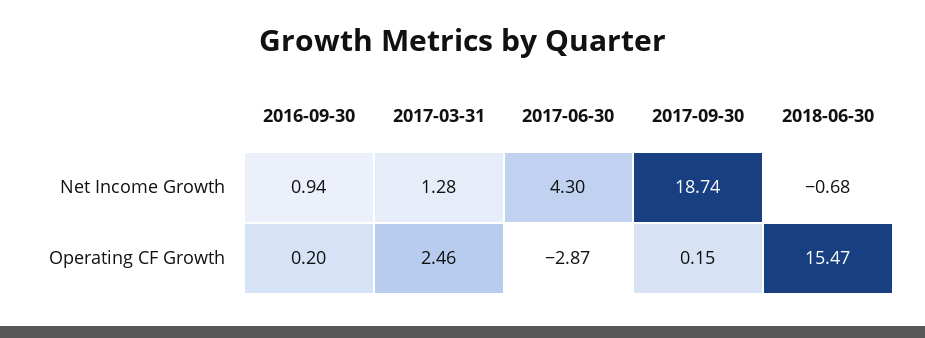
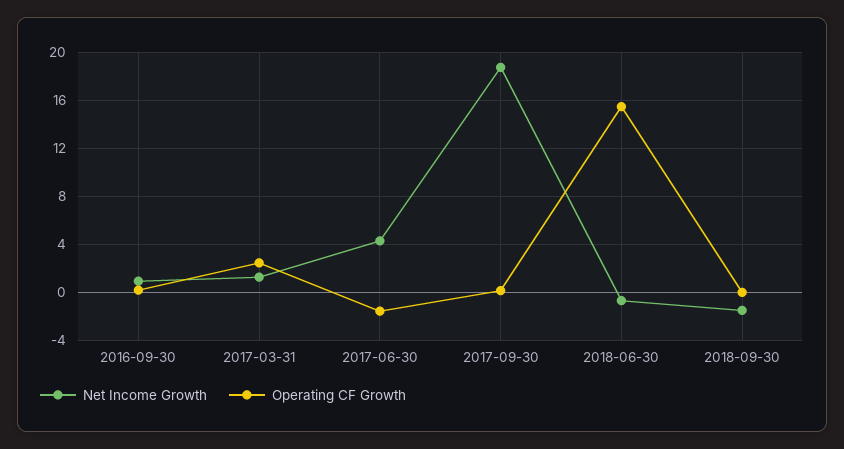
Operating CF Growth, 2017-06-30: -2.87 -> -1.5
Net Income Growth, 2018-09-30: none -> -1.5
Operating CF Growth, 2018-09-30: none -> 0

